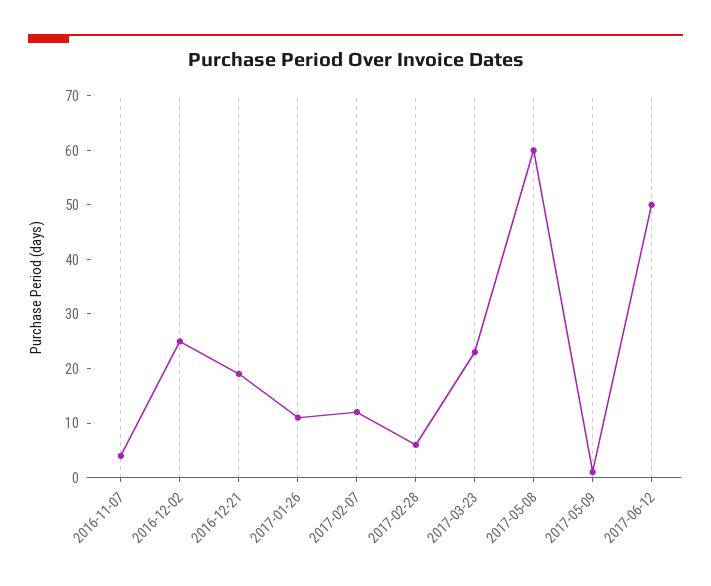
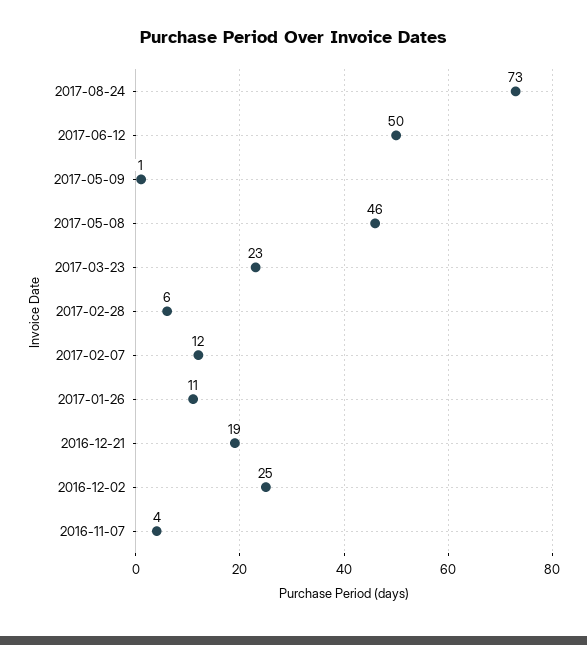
2017-05-08: 60 -> 46
2017-08-24: none -> 73

